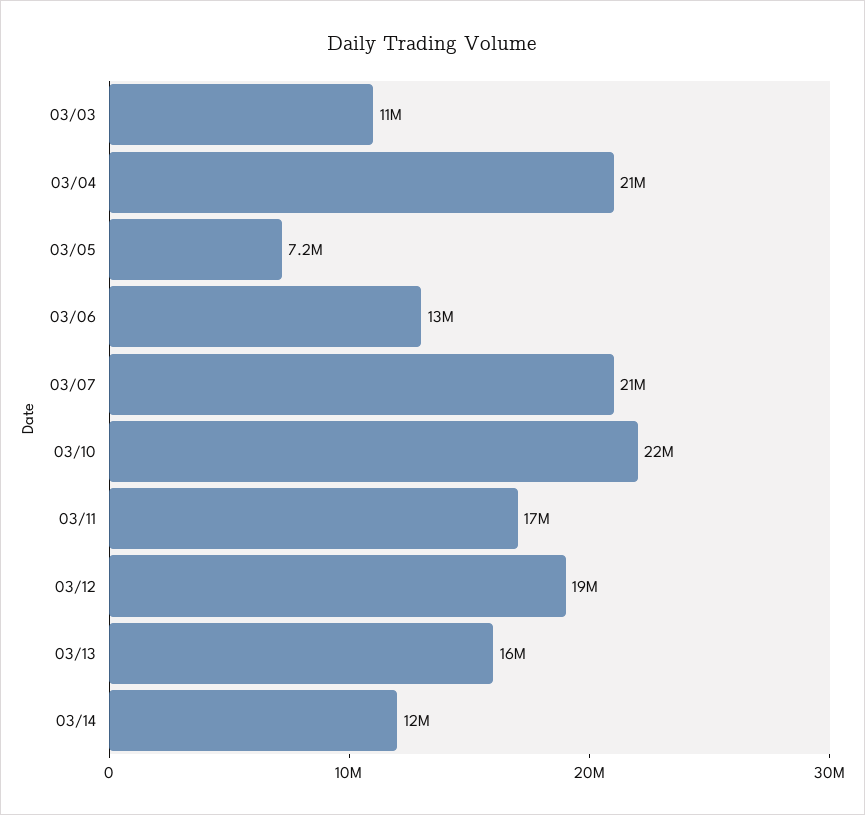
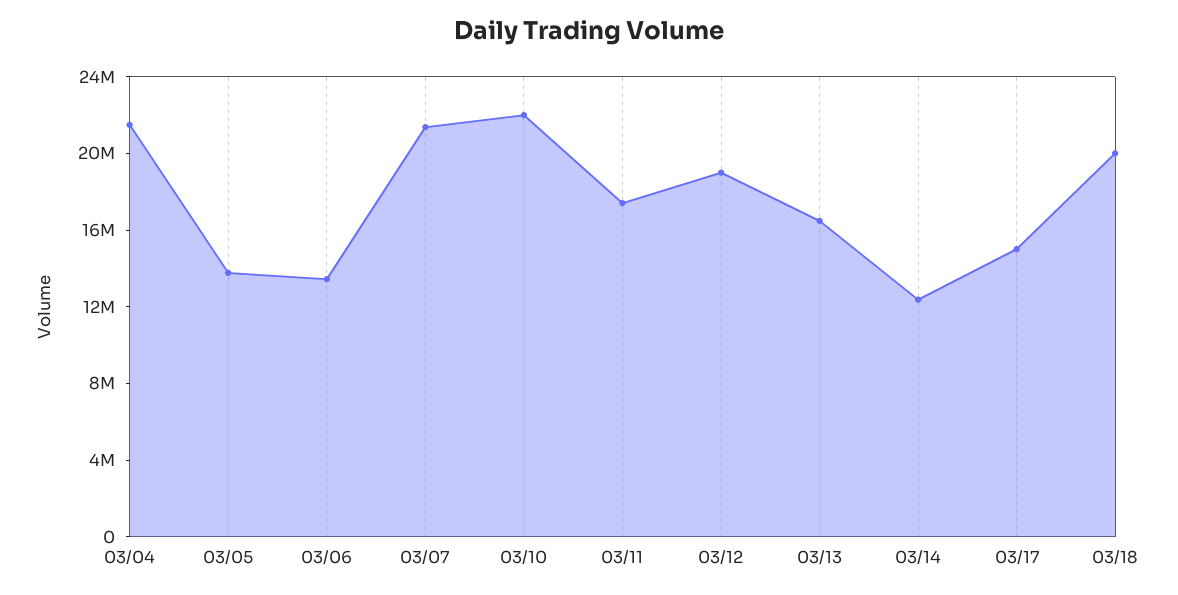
03/03: 11000000 -> none
03/05: 7200000 -> 14000000
03/17: none -> 15000000
03/18: none -> 20000000

